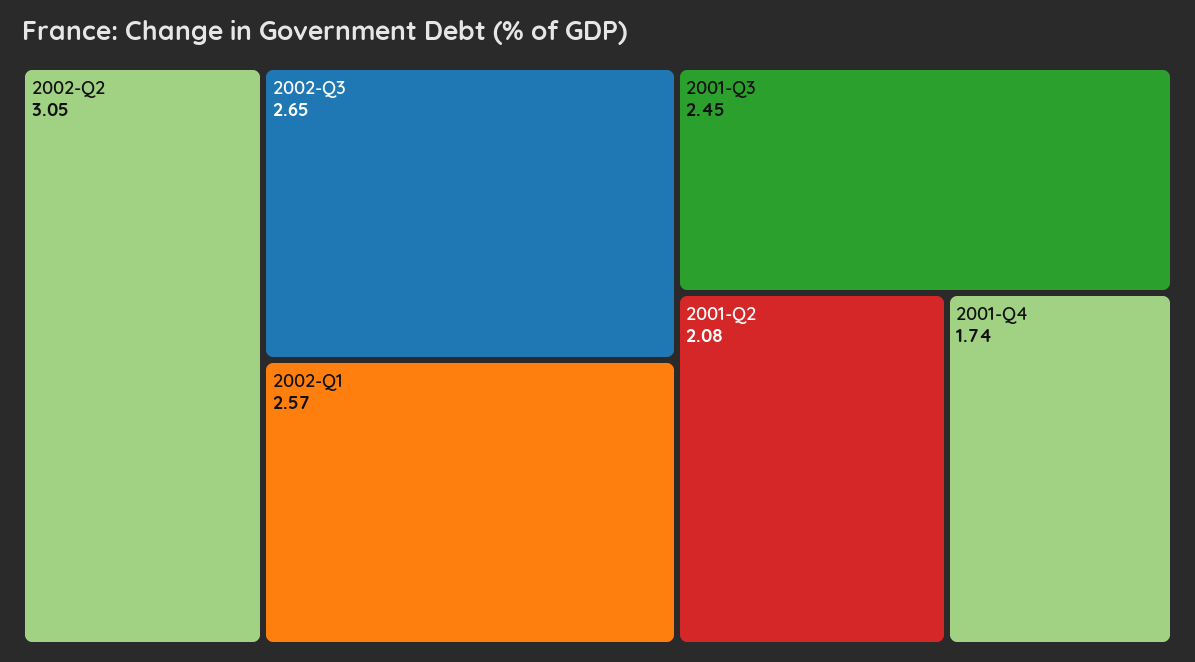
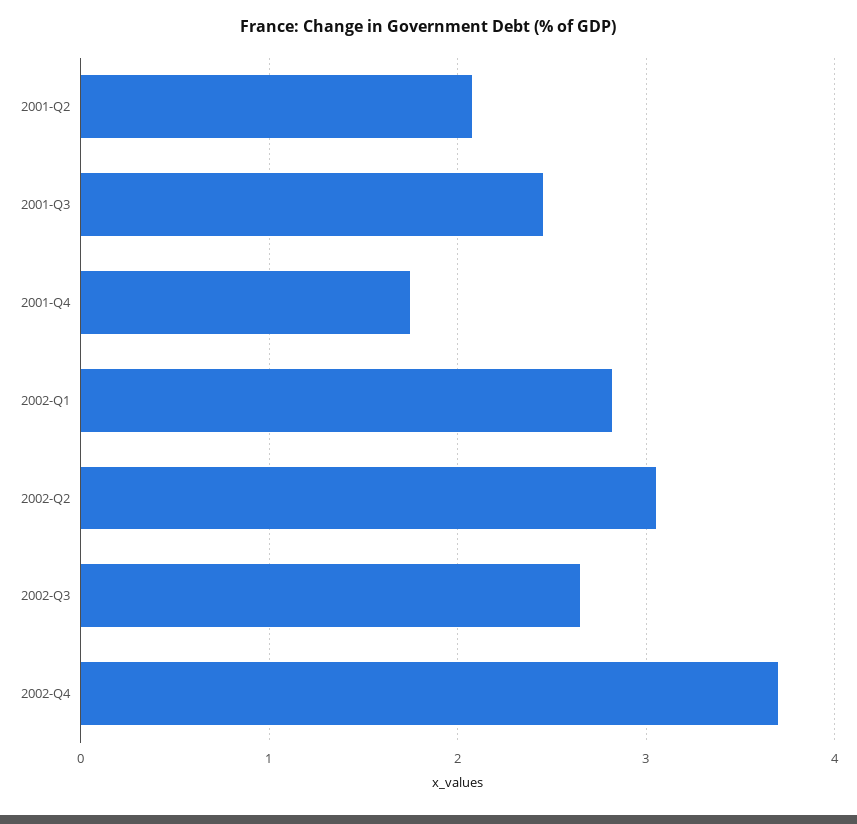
2002-Q1: 2.57 -> 2.8
2002-Q4: none -> 3.7

